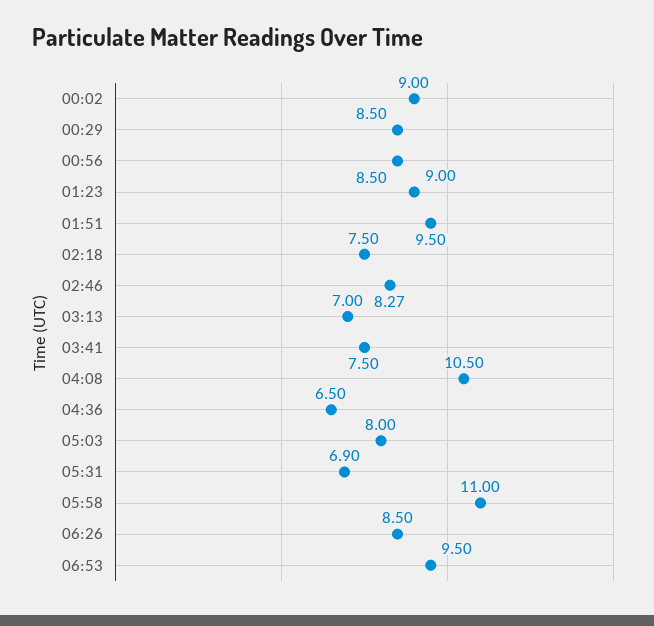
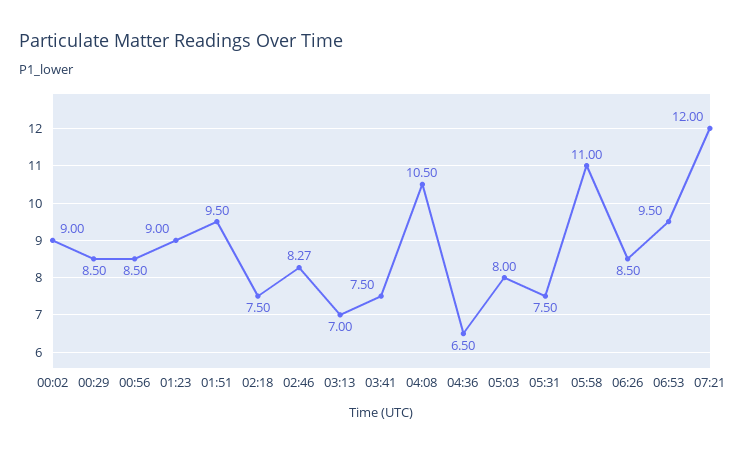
05:31: 6.9 -> 7.5
07:21: none -> 12

